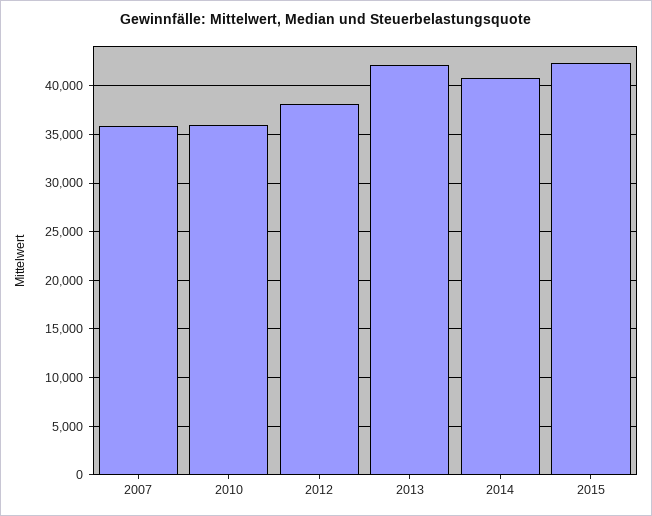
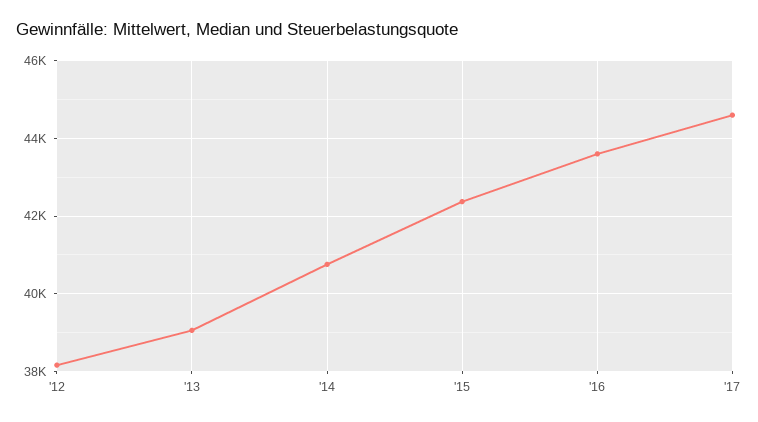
2007: 36000 -> none
2010: 36000 -> none
2013: 42000 -> 39000
'16: none -> 43600
'17: none -> 44600

